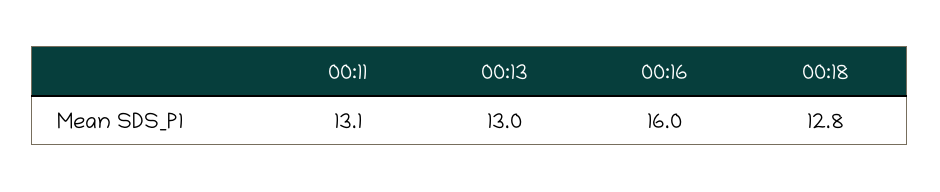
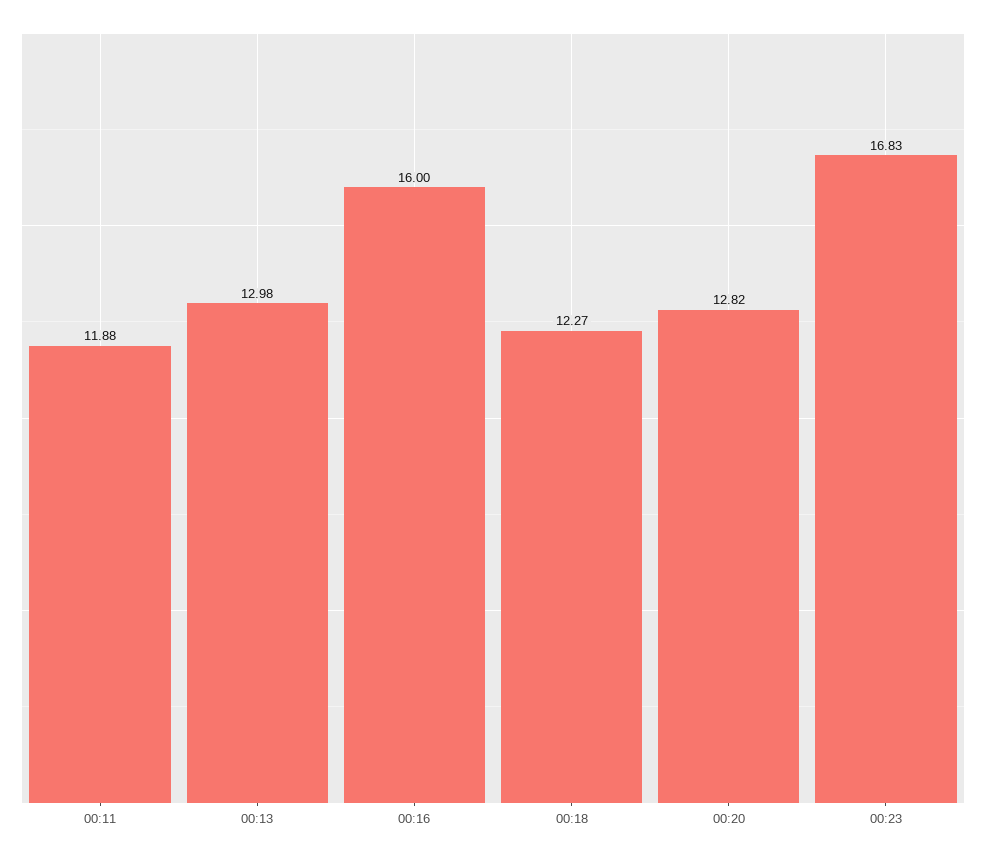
00:11: 13.1 -> 11.88
00:18: 12.8 -> 12.27
00:20: none -> 12.82
00:23: none -> 16.83

